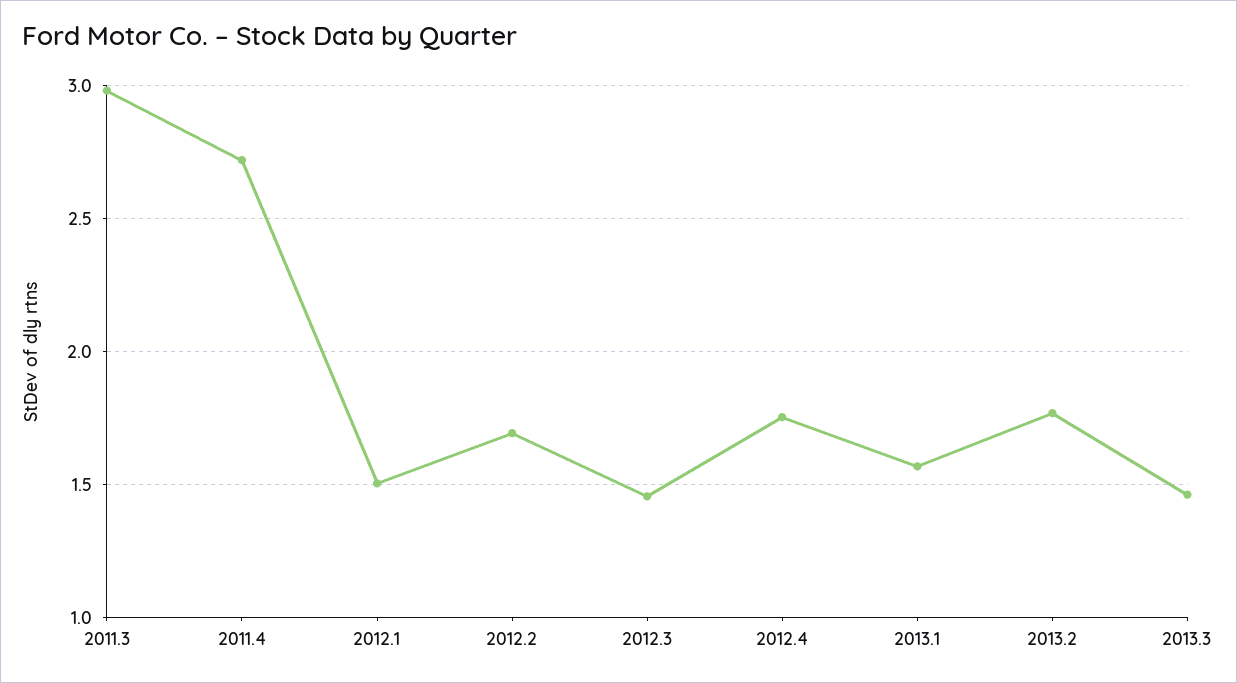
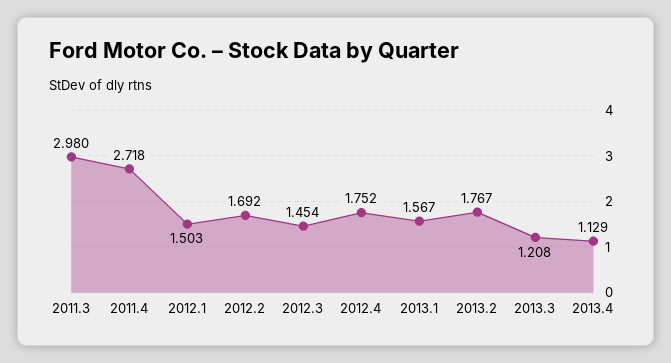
2013.3: 1.45 -> 1.208
2013.4: none -> 1.129

